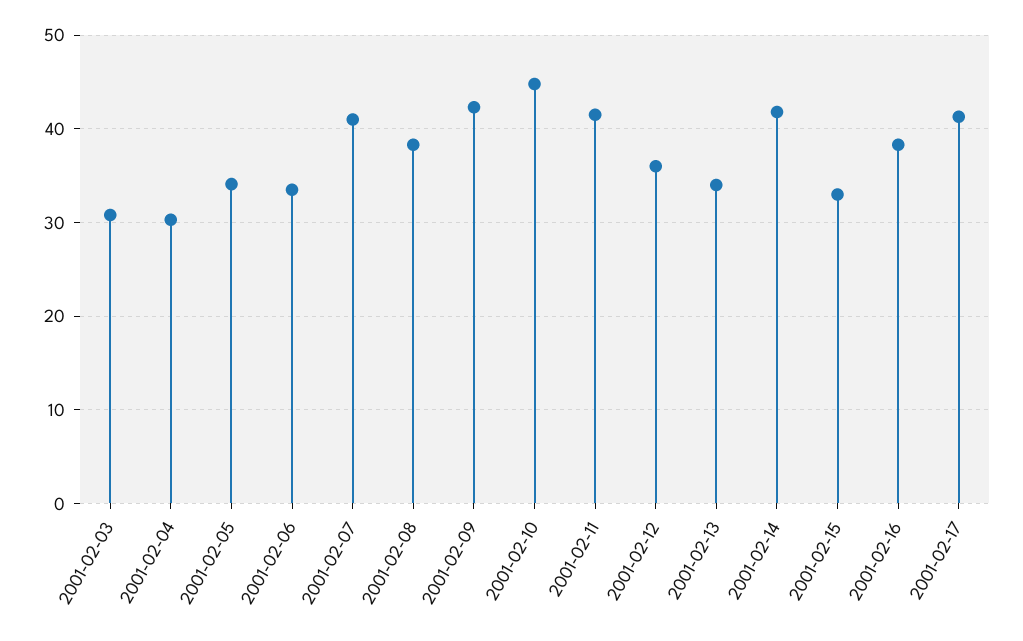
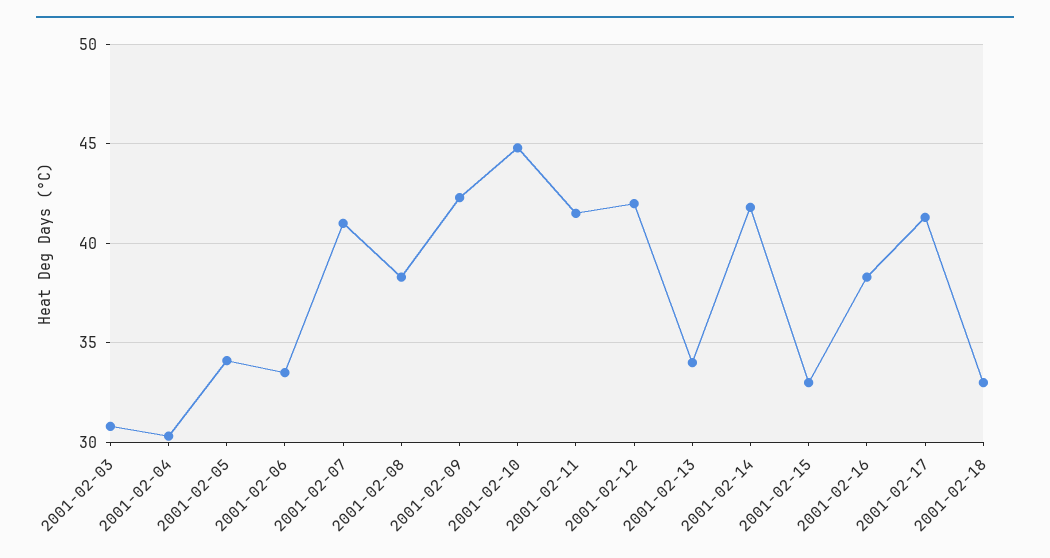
2001-02-12: 36 -> 42
2001-02-18: none -> 33

